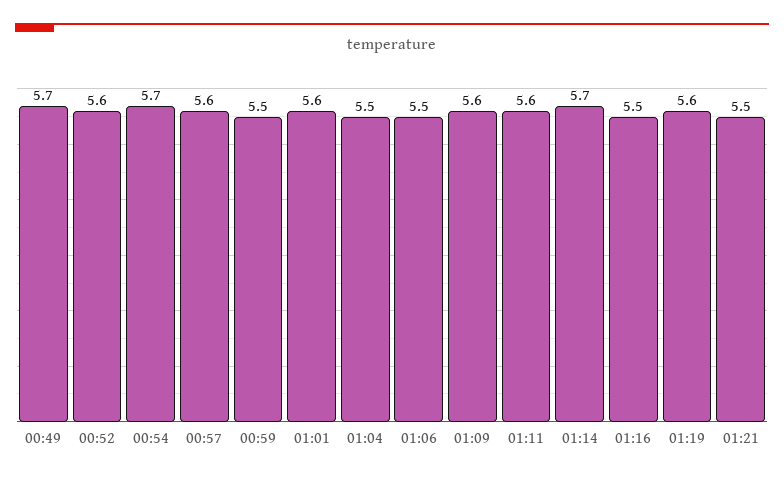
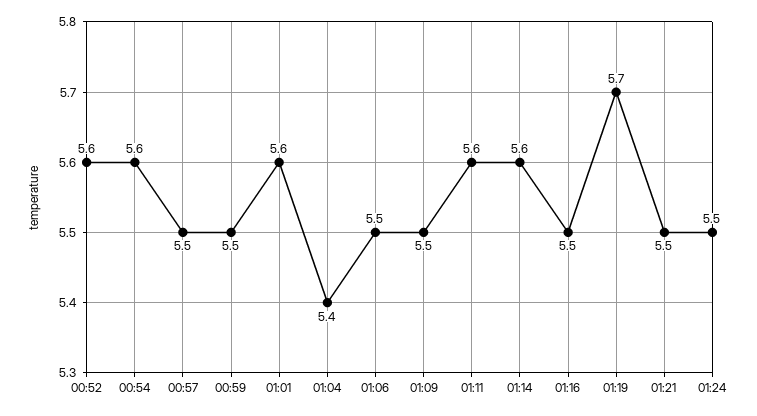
00:49: 5.7 -> none
00:54: 5.7 -> 5.6
00:57: 5.6 -> 5.5
01:04: 5.5 -> 5.4
01:09: 5.6 -> 5.5
01:14: 5.7 -> 5.6
01:19: 5.6 -> 5.7
01:24: none -> 5.5

